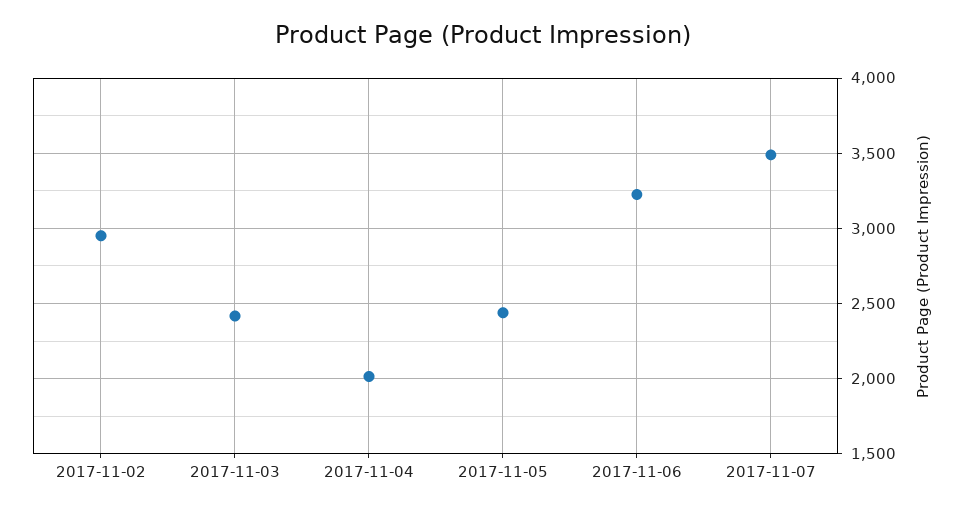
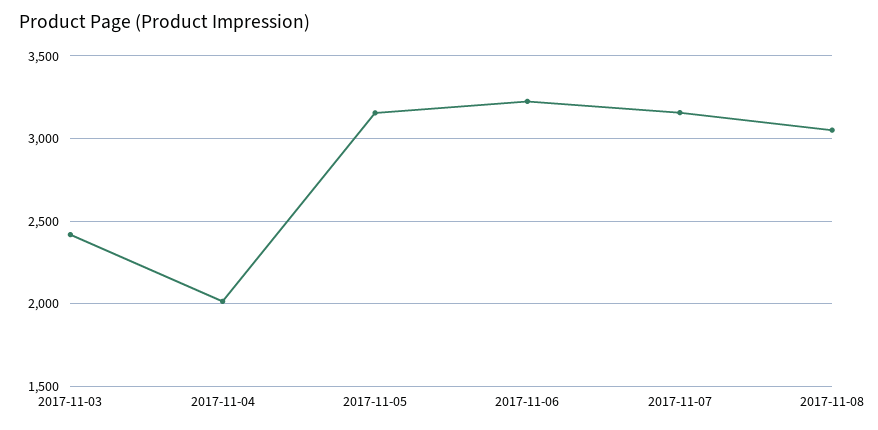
2017-11-02: 2950 -> none
2017-11-05: 2450 -> 3150
2017-11-07: 3500 -> 3150
2017-11-08: none -> 3050

